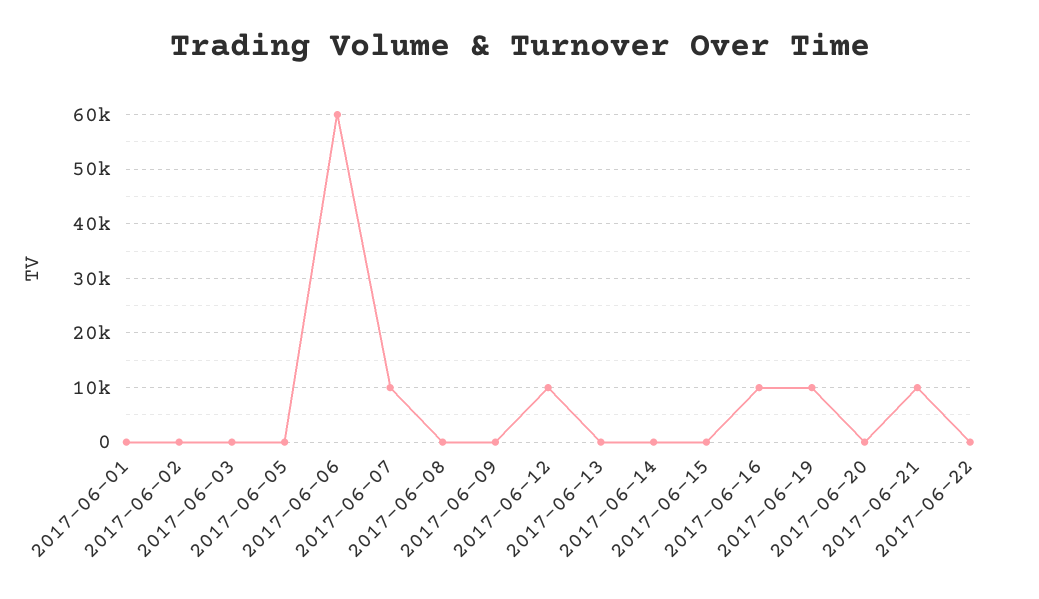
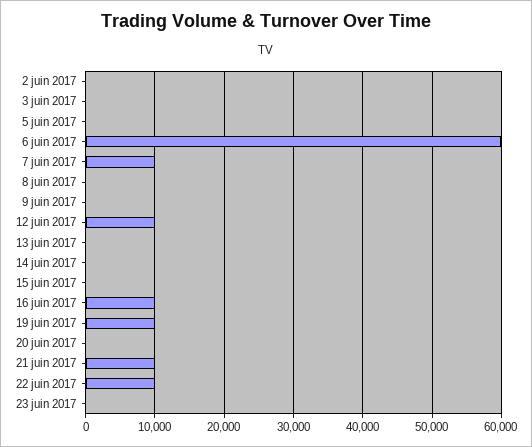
2017-06-01: 0 -> none
2017-06-22: 0 -> 10000
23 juin 2017: none -> 0

